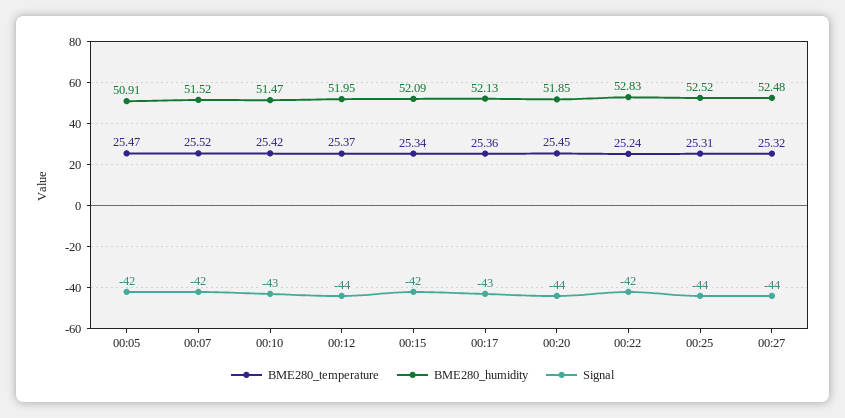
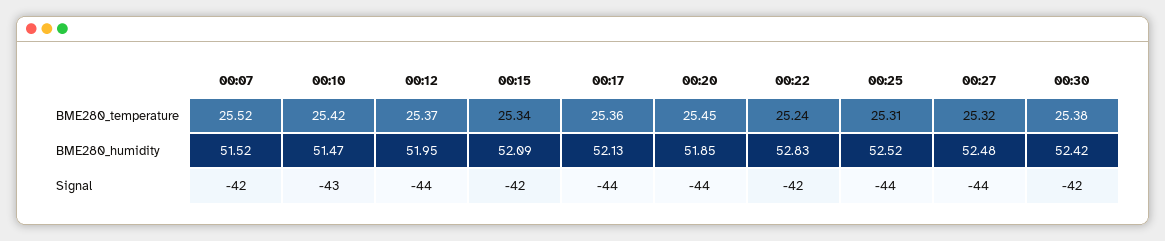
BME280_temperature, 00:05: 25.47 -> none
BME280_humidity, 00:05: 50.91 -> none
Signal, 00:05: -42 -> none
Signal, 00:17: -43 -> -44
BME280_temperature, 00:30: none -> 25.38
BME280_humidity, 00:30: none -> 52.42
Signal, 00:30: none -> -42

